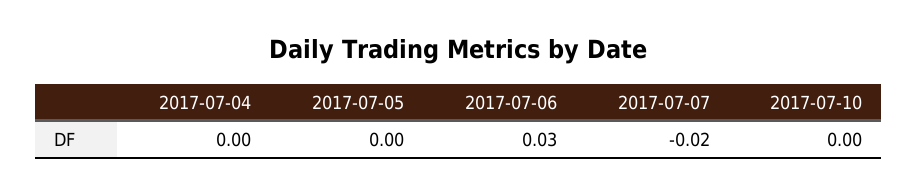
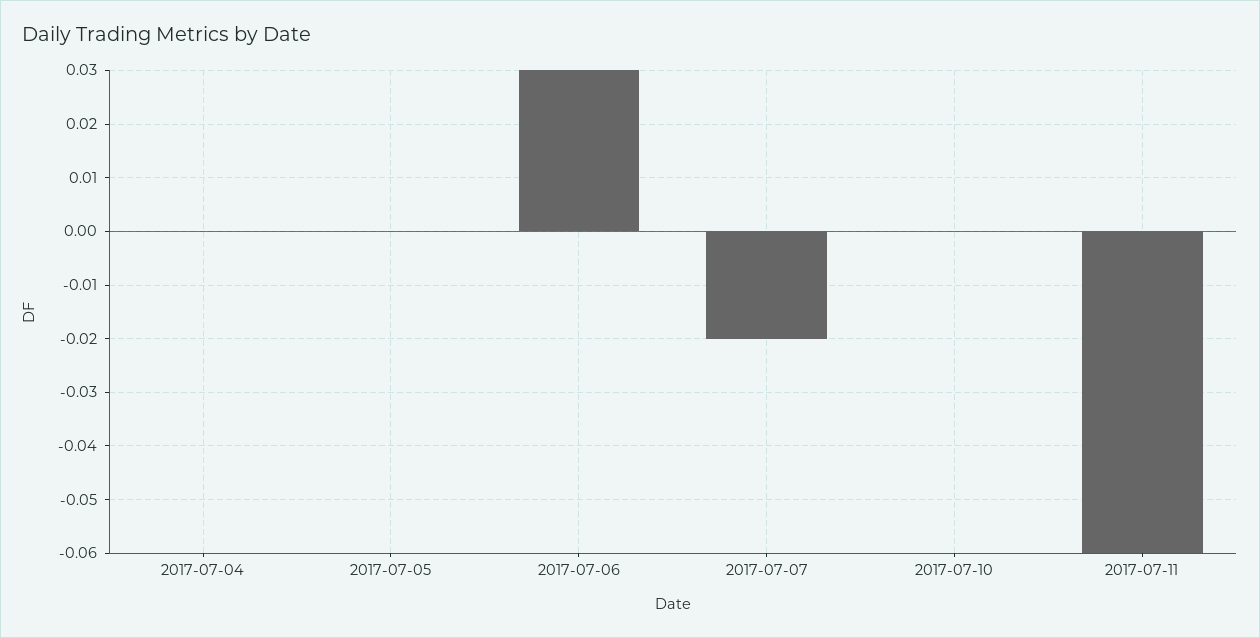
2017-07-11: none -> -0.06

